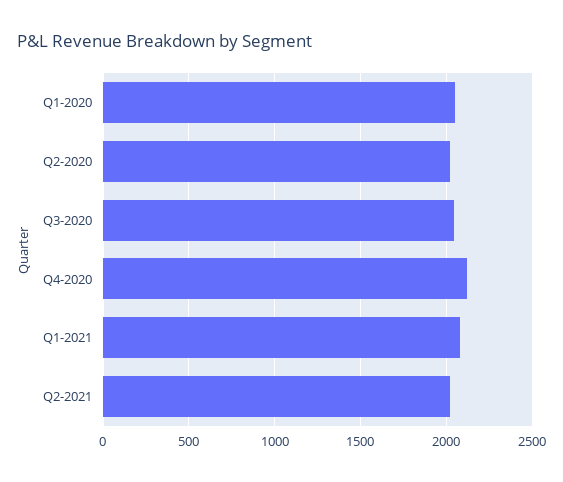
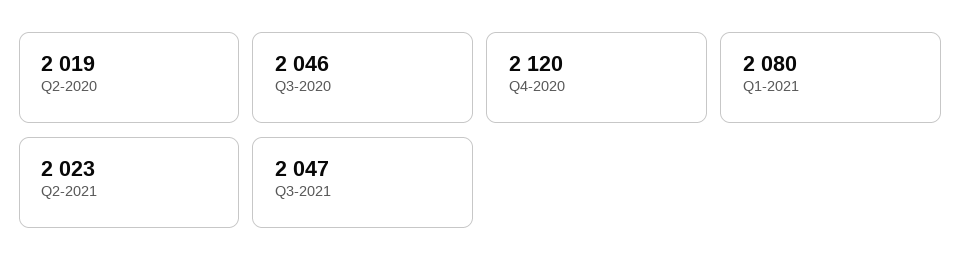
Q1-2020: 2050 -> none
Q3-2021: none -> 2047

